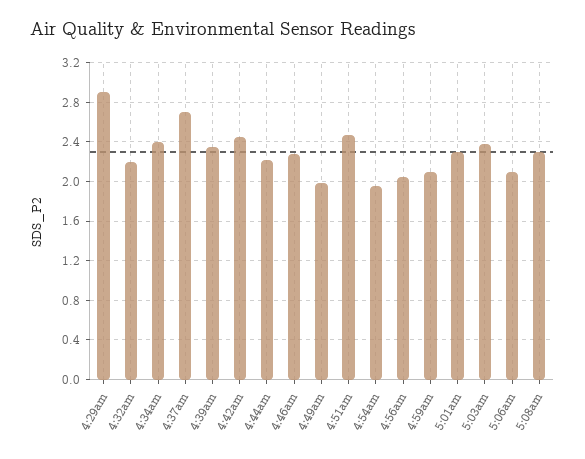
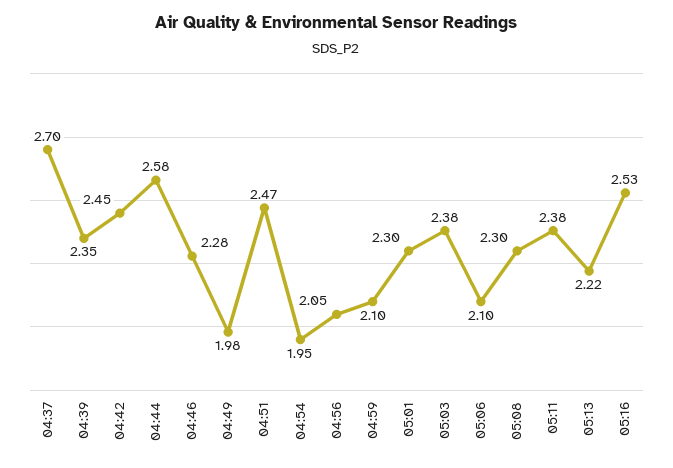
4:29am: 2.9 -> none
4:32am: 2.2 -> none
4:34am: 2.4 -> none
4:44am: 2.2 -> 2.58
05:11: none -> 2.38
05:13: none -> 2.22
05:16: none -> 2.53

